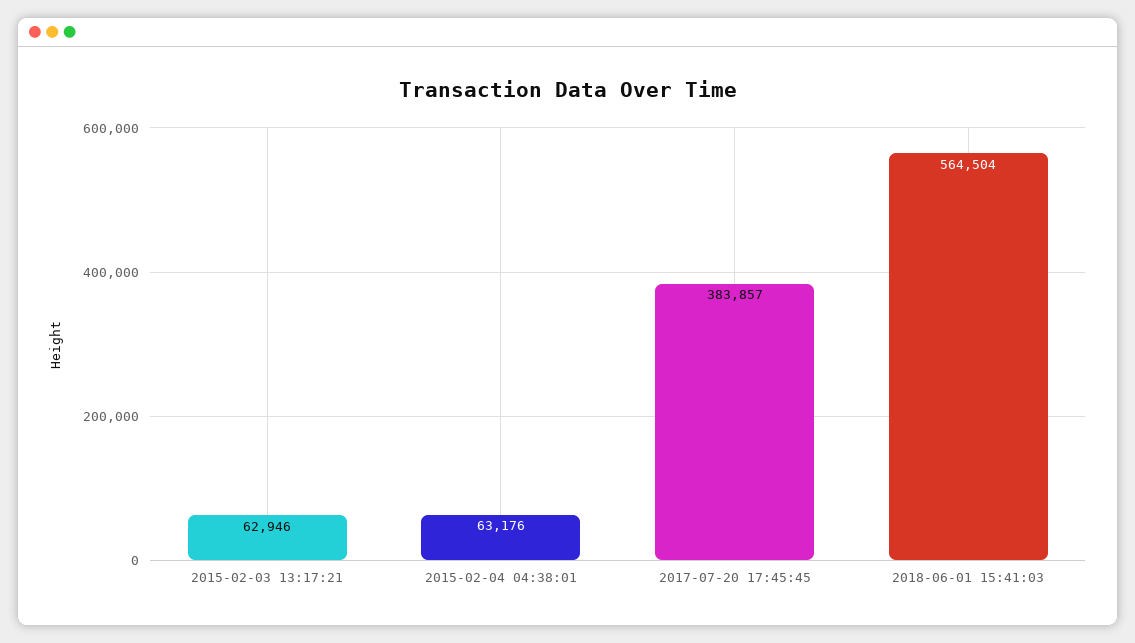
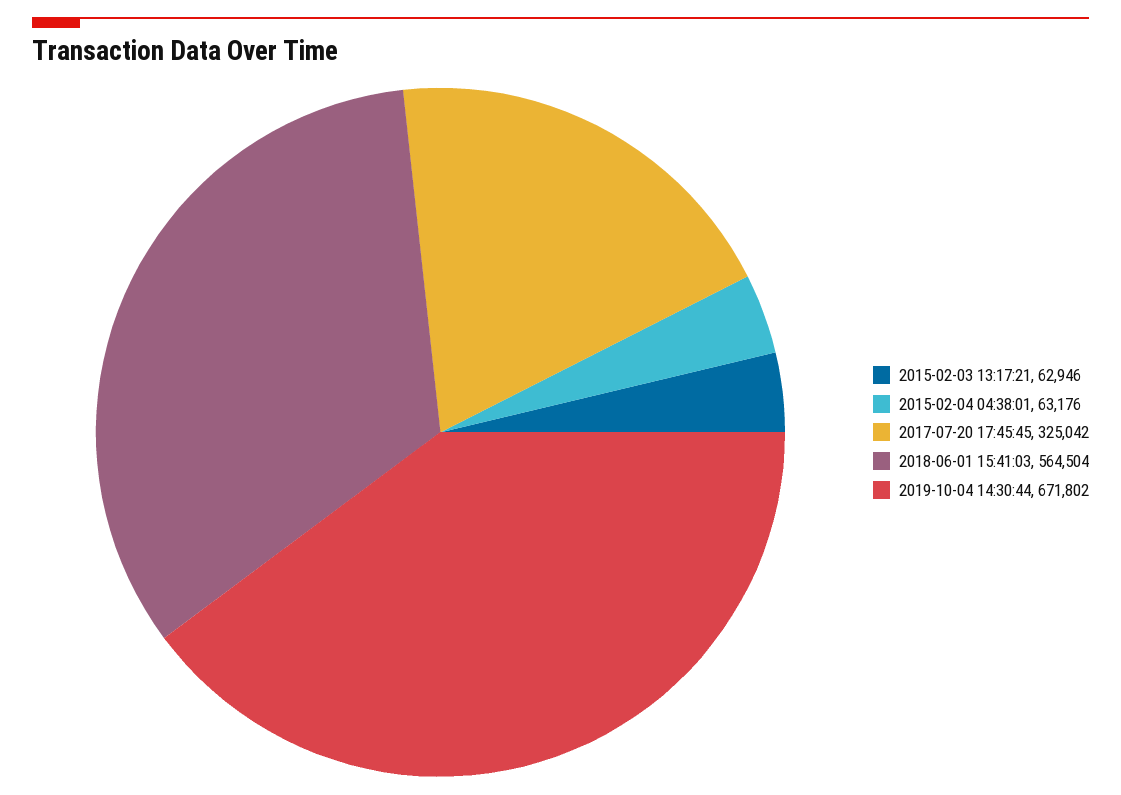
2017-07-20 17:45:45: 383857 -> 325042
2019-10-04 14:30:44: none -> 671802

